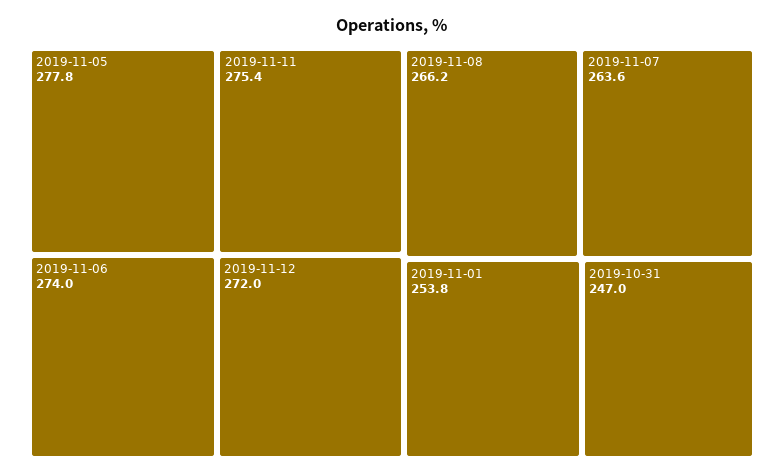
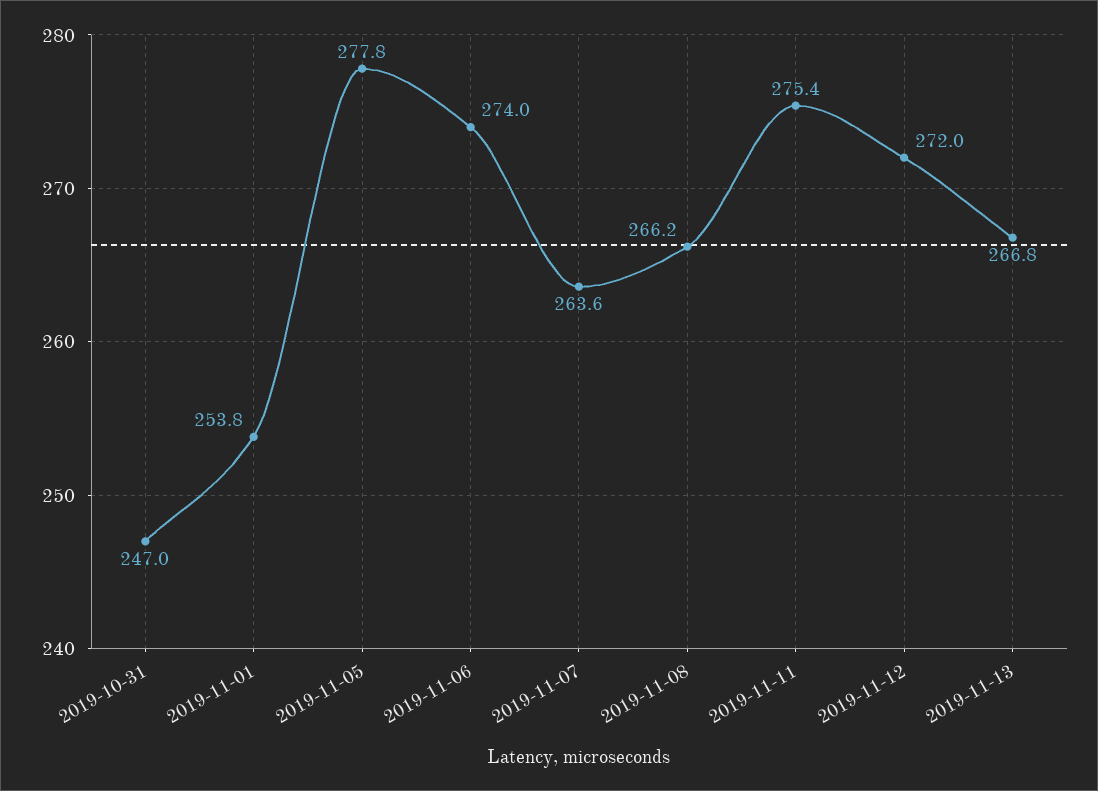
2019-11-13: none -> 266.8

